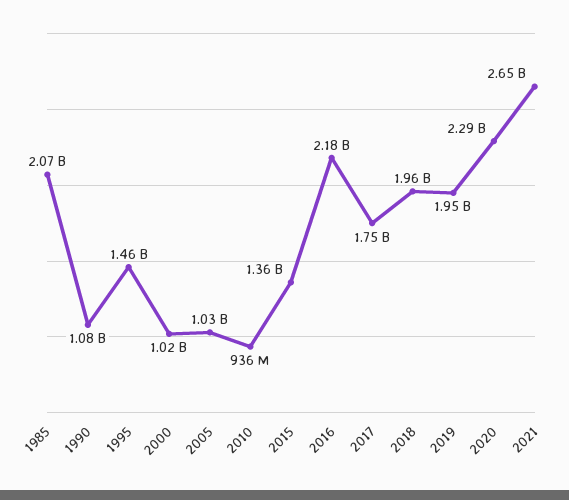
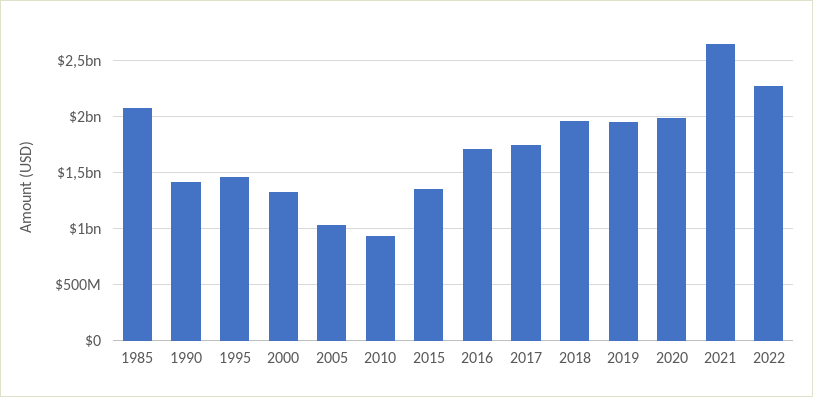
1990: 1080000000 -> 1400000000
2000: 1020000000 -> 1300000000
2016: 2180000000 -> 1700000000
2020: 2290000000 -> 2000000000
2022: none -> 2300000000

